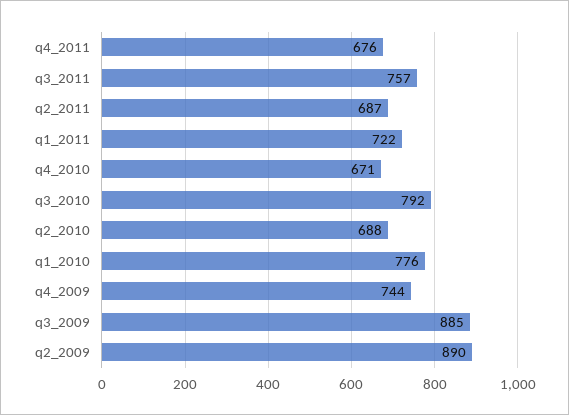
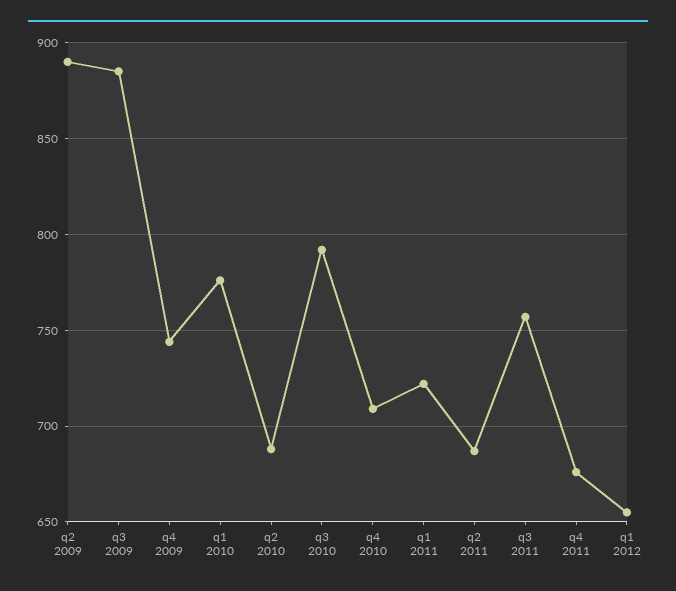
q4_2010: 671 -> 710
q1 2012: none -> 655

